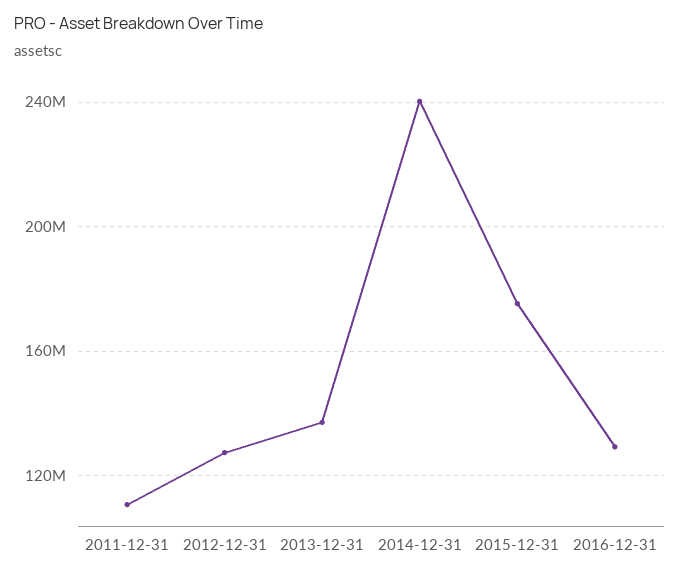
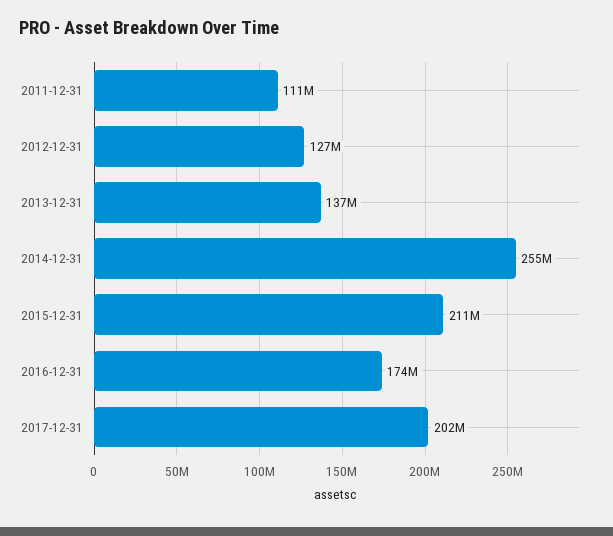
2014-12-31: 240000000 -> 255000000
2015-12-31: 175000000 -> 211000000
2016-12-31: 130000000 -> 174000000
2017-12-31: none -> 202000000

